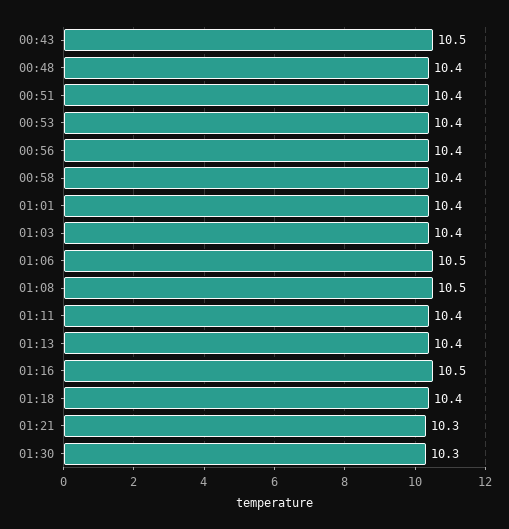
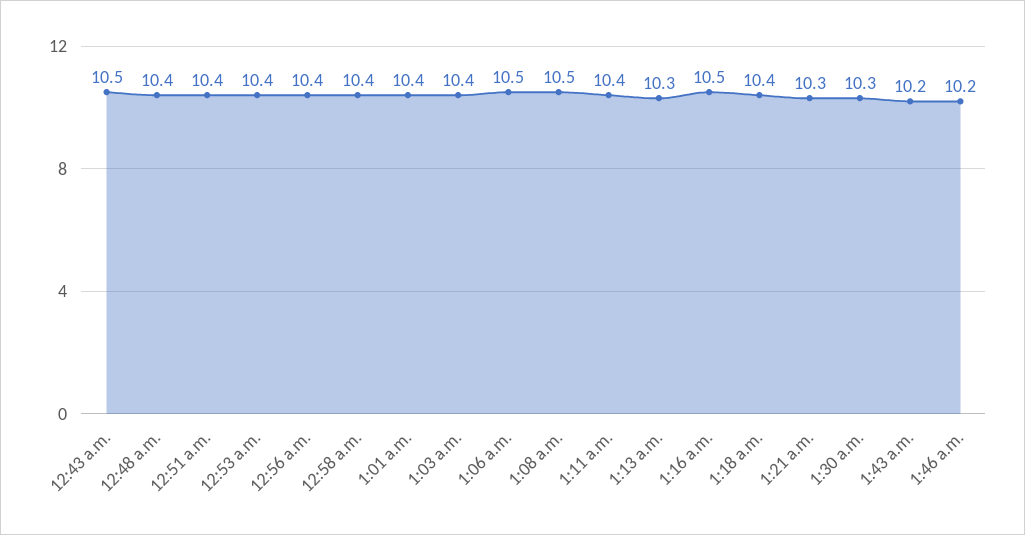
01:13: 10.4 -> 10.3
1:43 a.m.: none -> 10.2
1:46 a.m.: none -> 10.2

